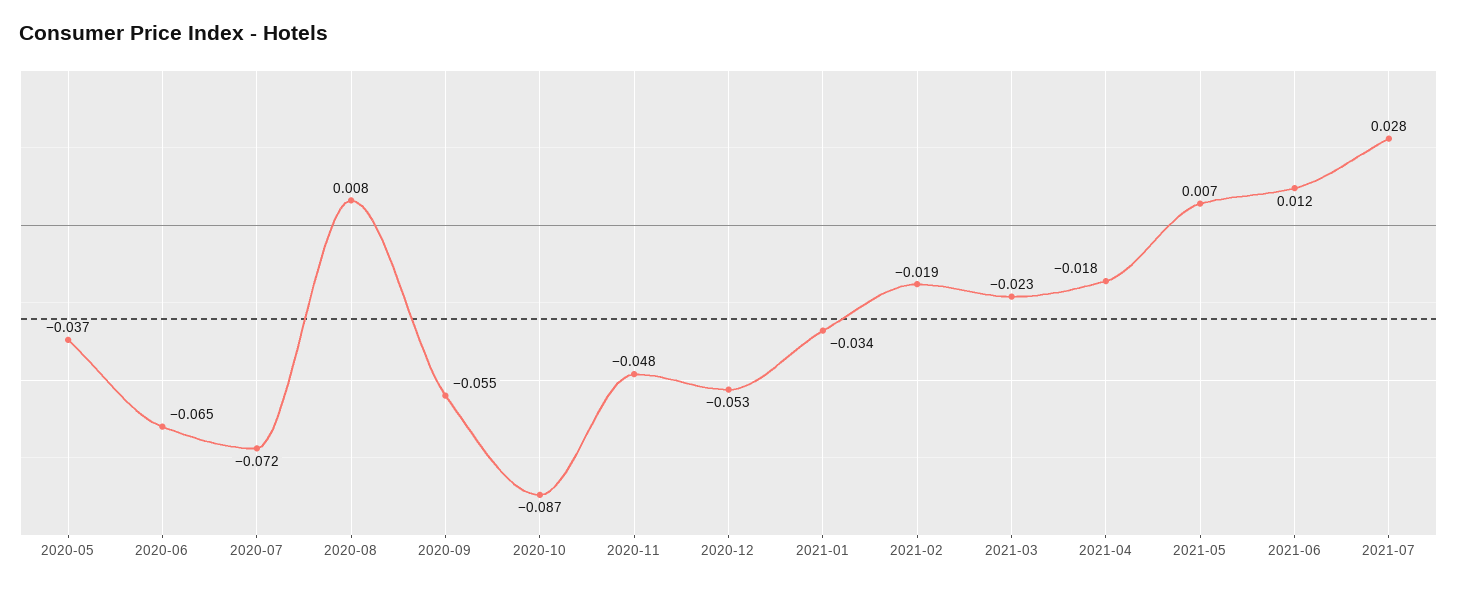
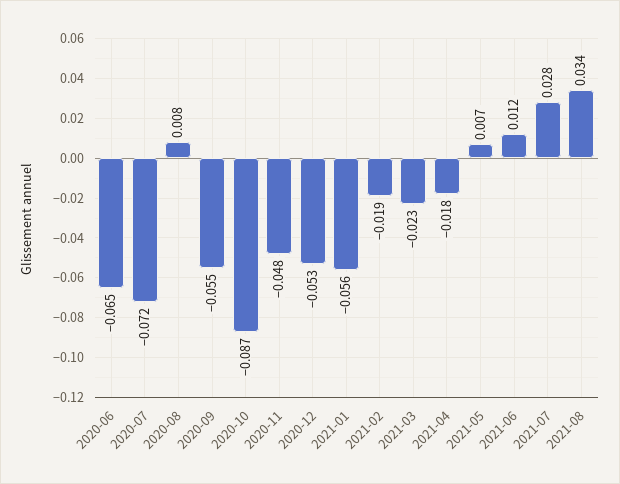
2020-05: -0.037 -> none
2021-01: -0.034 -> -0.056
2021-08: none -> 0.034

